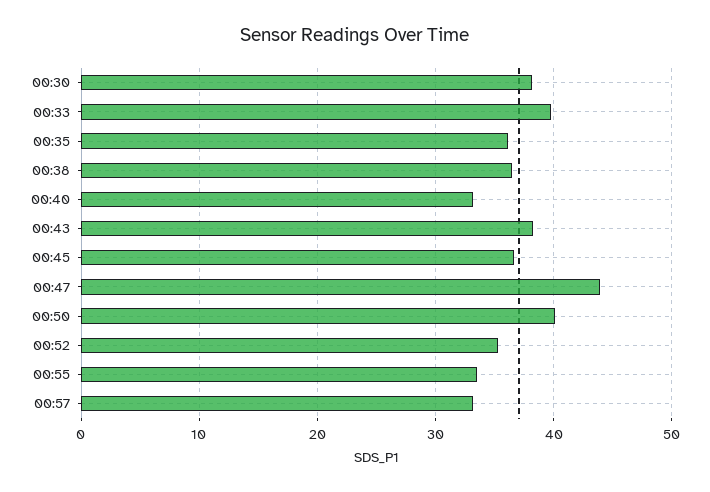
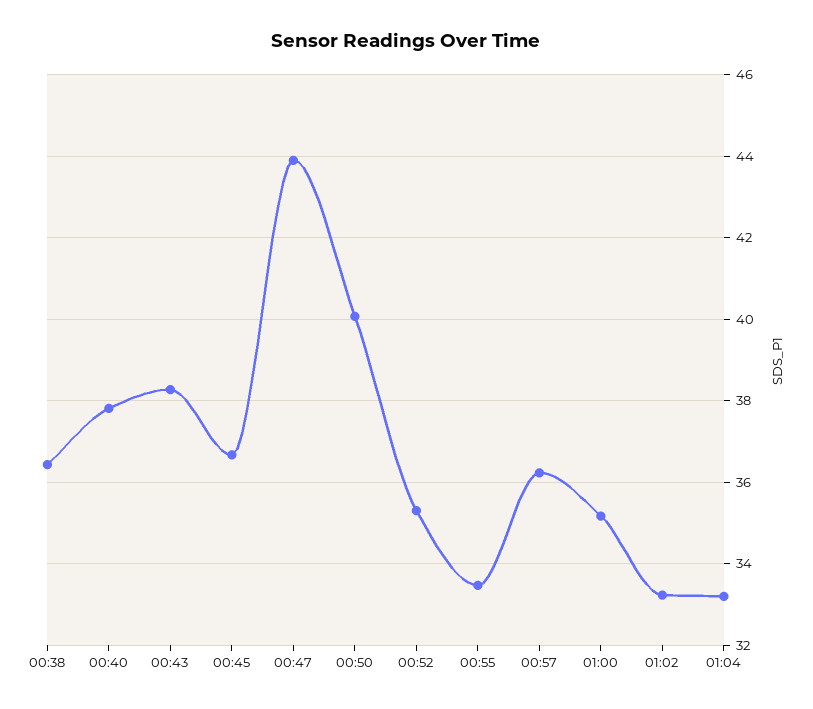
00:30: 38 -> none
00:33: 40 -> none
00:35: 36 -> none
00:40: 33 -> 37.8
00:57: 33 -> 36.2
01:00: none -> 35.2
01:02: none -> 33.2
01:04: none -> 33.2

